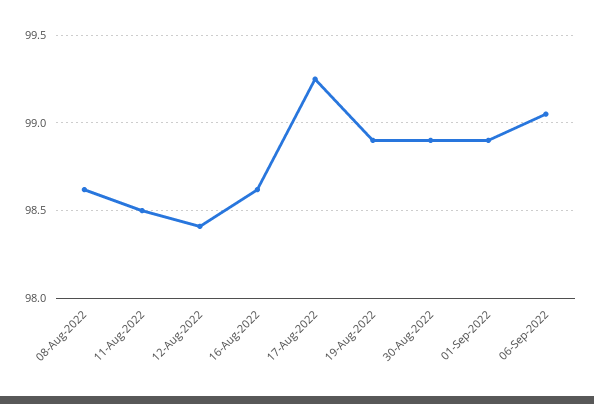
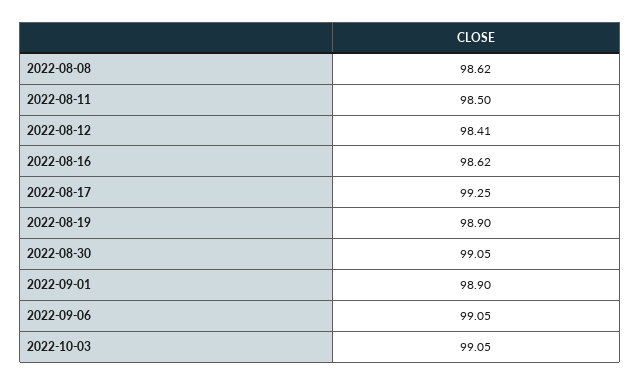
30-Aug-2022: 98.9 -> 99.05
2022-10-03: none -> 99.05

